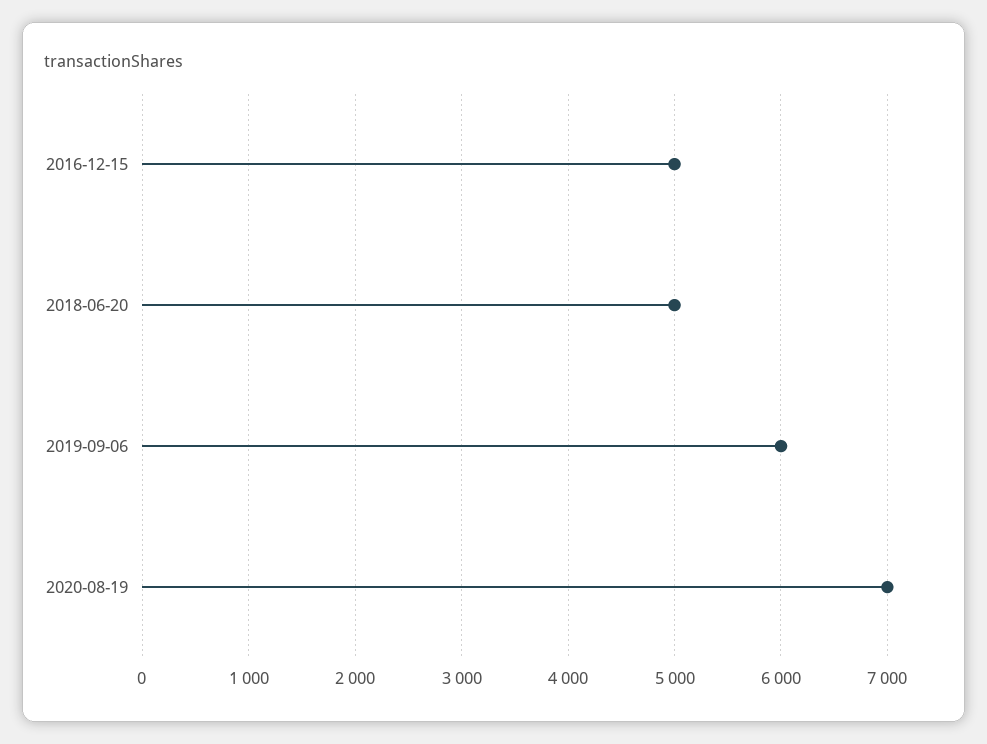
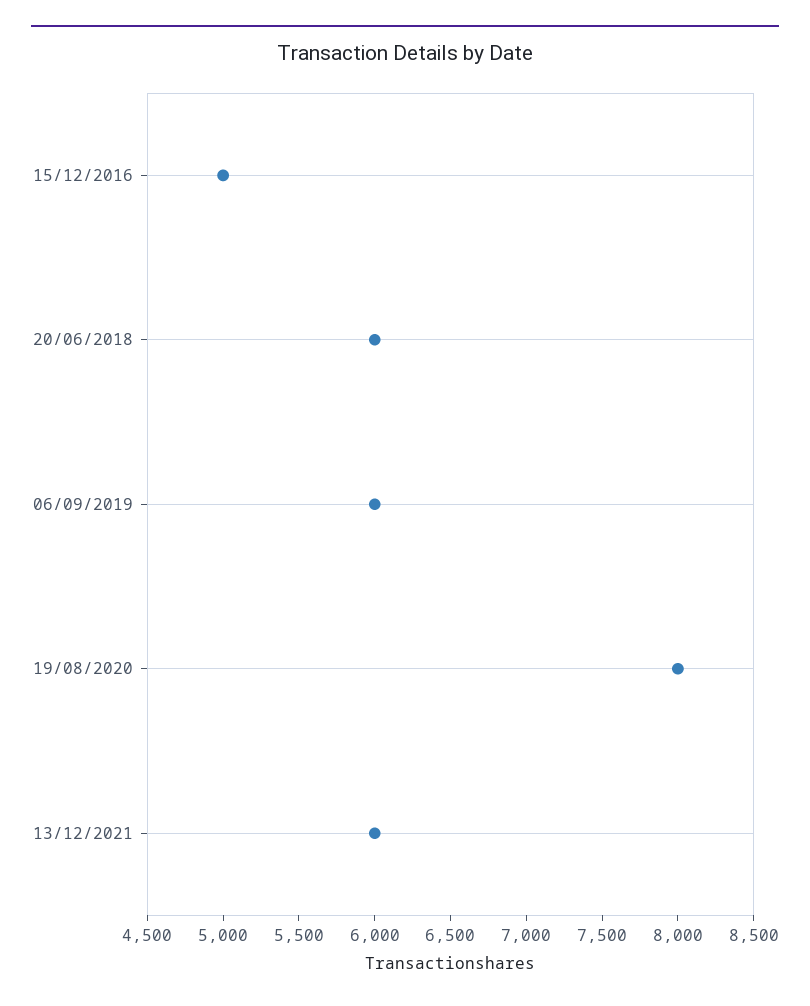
2018-06-20: 5000 -> 6000
2020-08-19: 7000 -> 8000
13/12/2021: none -> 6000

